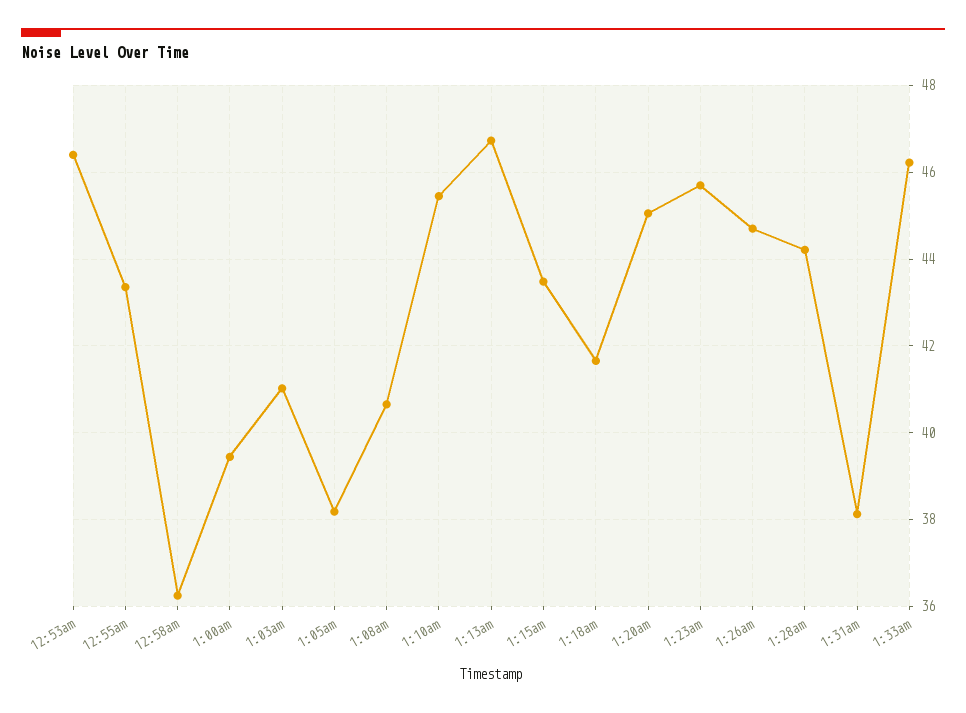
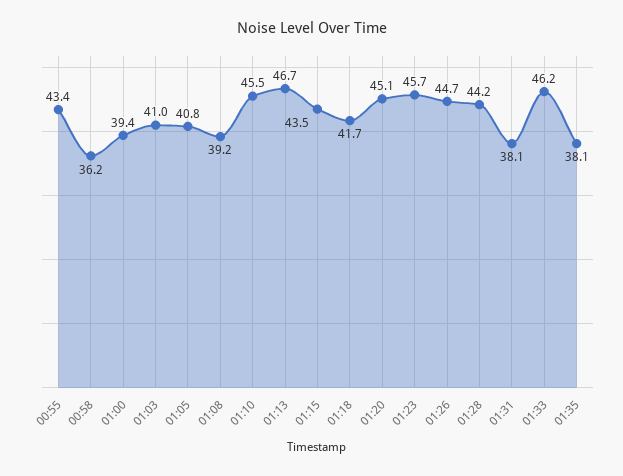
12:53am: 46.4 -> none
1:05am: 38.2 -> 40.8
1:08am: 40.6 -> 39.2
01:35: none -> 38.1

